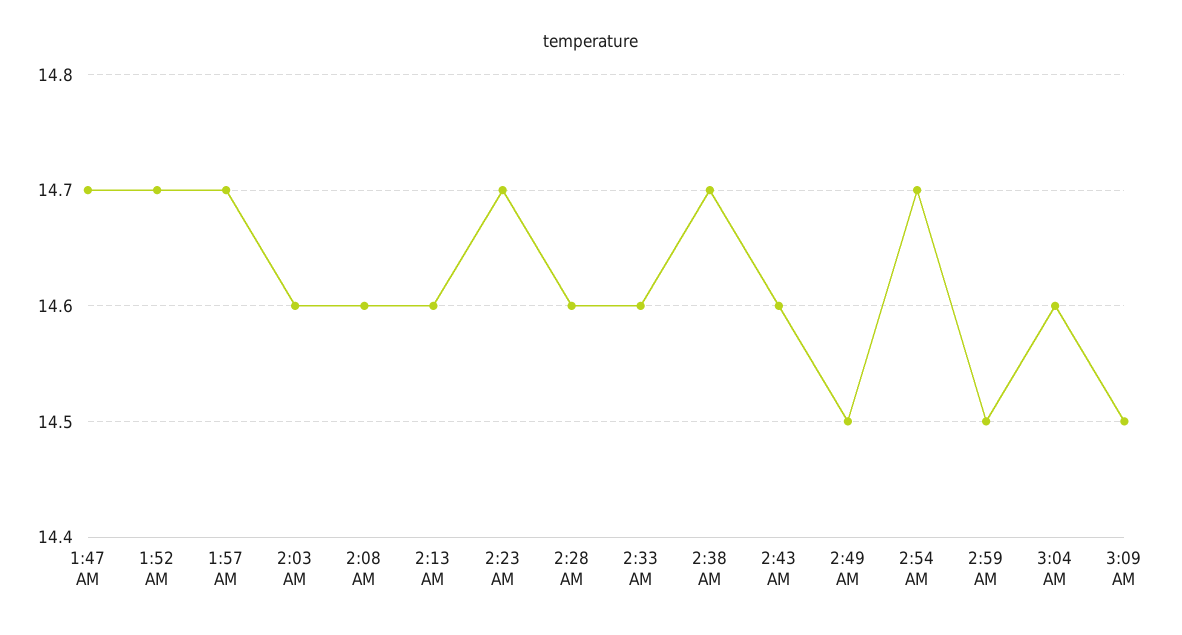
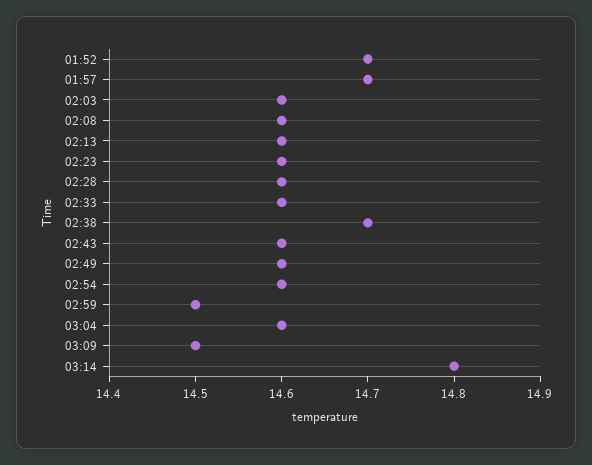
1:47 AM: 14.7 -> none
2:23 AM: 14.7 -> 14.6
2:49 AM: 14.5 -> 14.6
2:54 AM: 14.7 -> 14.6
03:14: none -> 14.8

